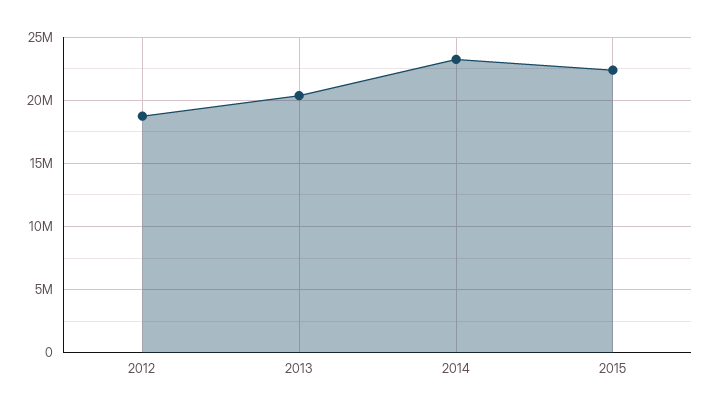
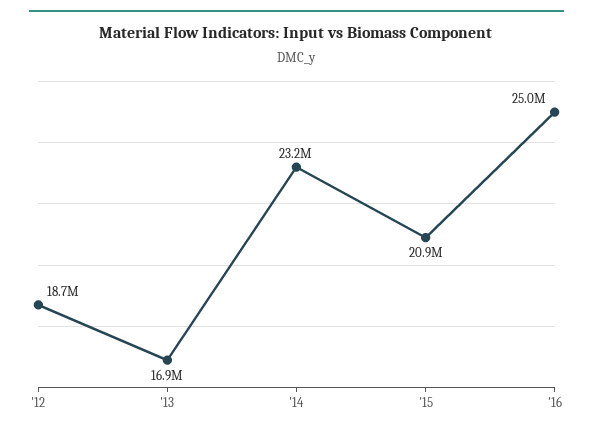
2013: 20500000 -> 16900000
2015: 22500000 -> 20900000
'16: none -> 25000000

